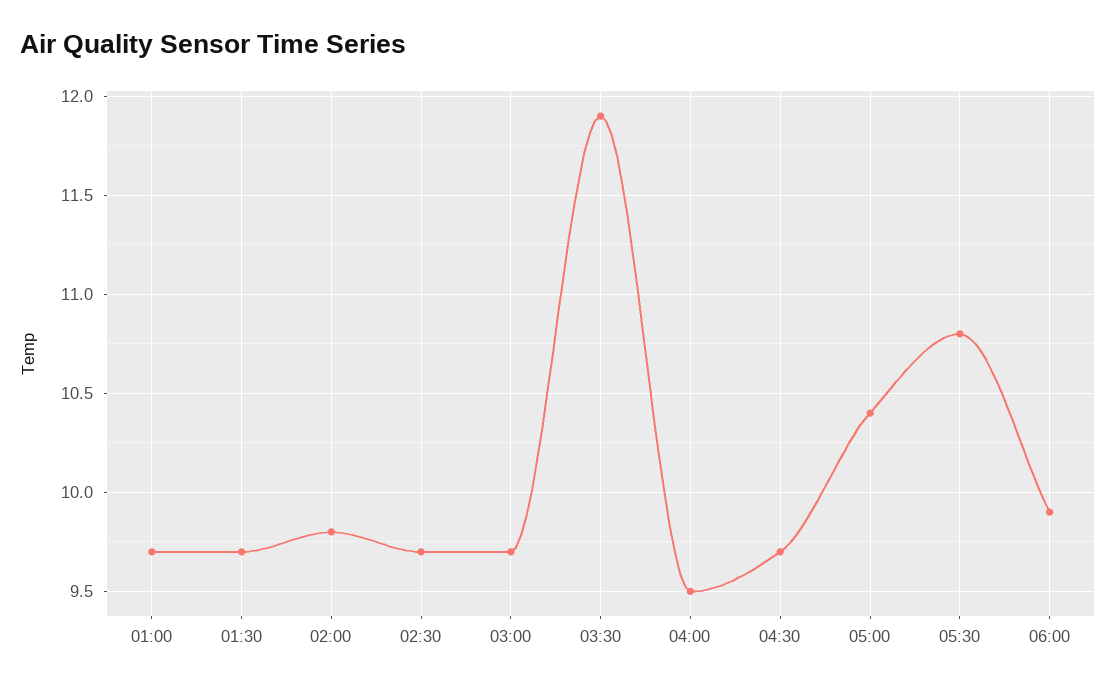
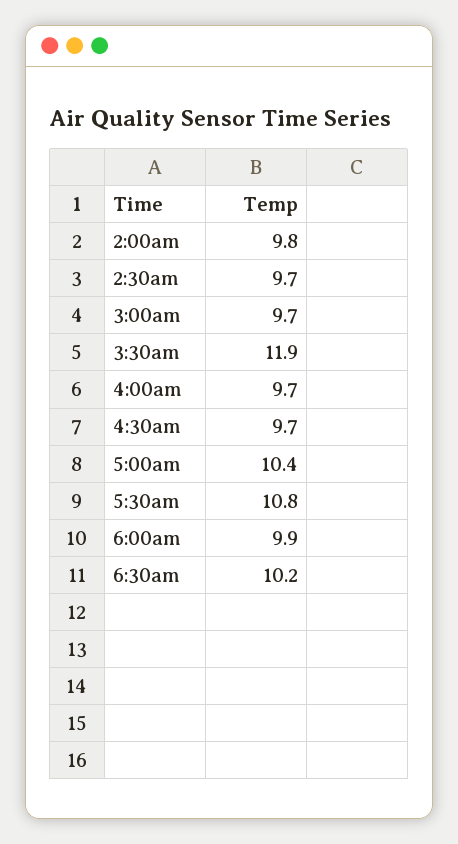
01:00: 9.7 -> none
01:30: 9.7 -> none
04:00: 9.5 -> 9.7
6:30am: none -> 10.2

